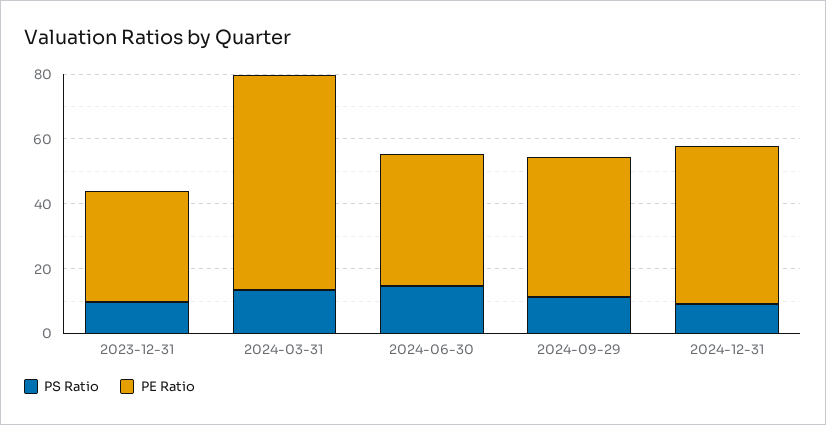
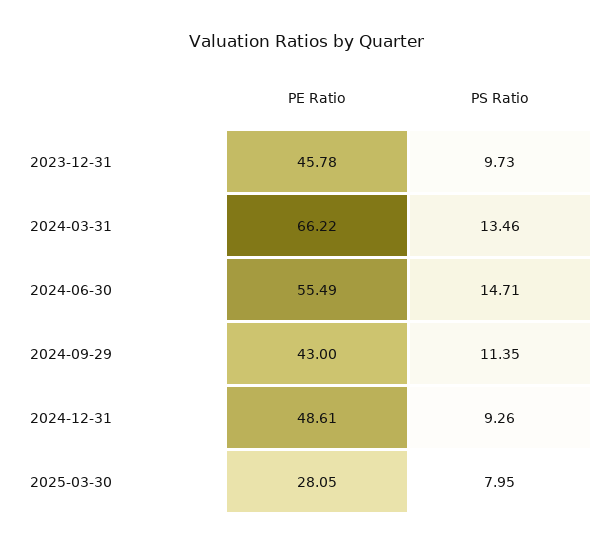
PE Ratio, 2023-12-31: 35 -> 45.78
PE Ratio, 2024-06-30: 40 -> 55.49
PE Ratio, 2025-03-30: none -> 28.05
PS Ratio, 2025-03-30: none -> 7.95

